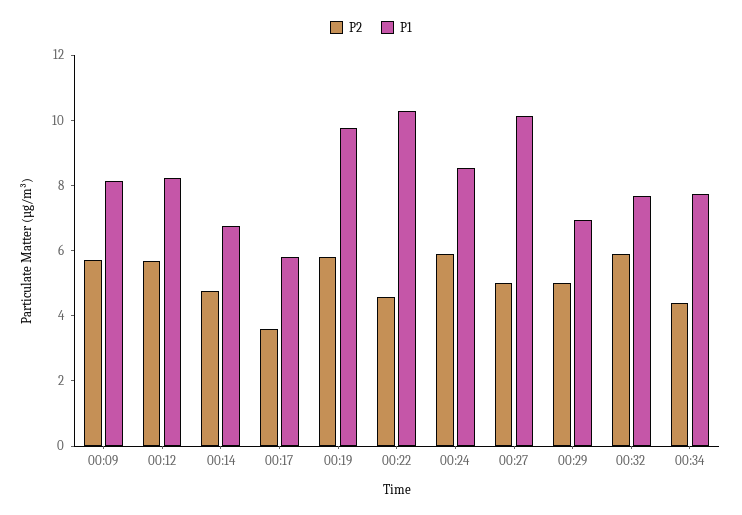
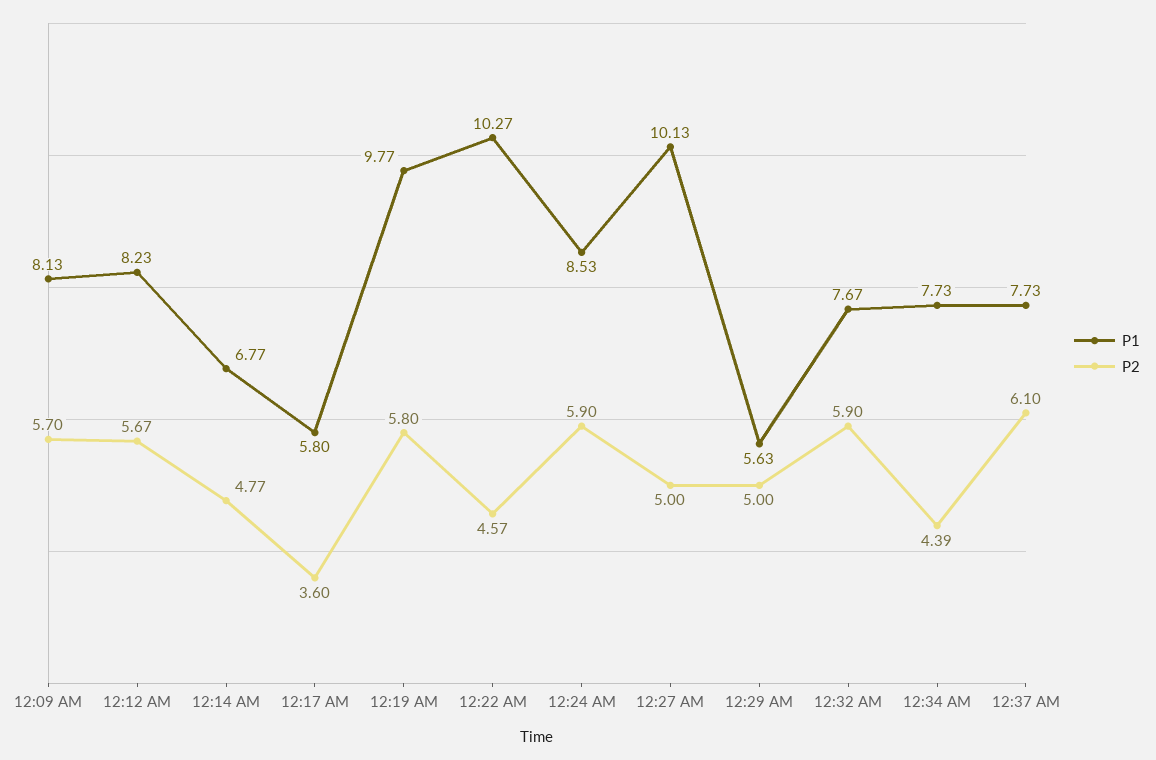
P1, 00:29: 7 -> 5.63
P1, 12:37 AM: none -> 7.73
P2, 12:37 AM: none -> 6.1

